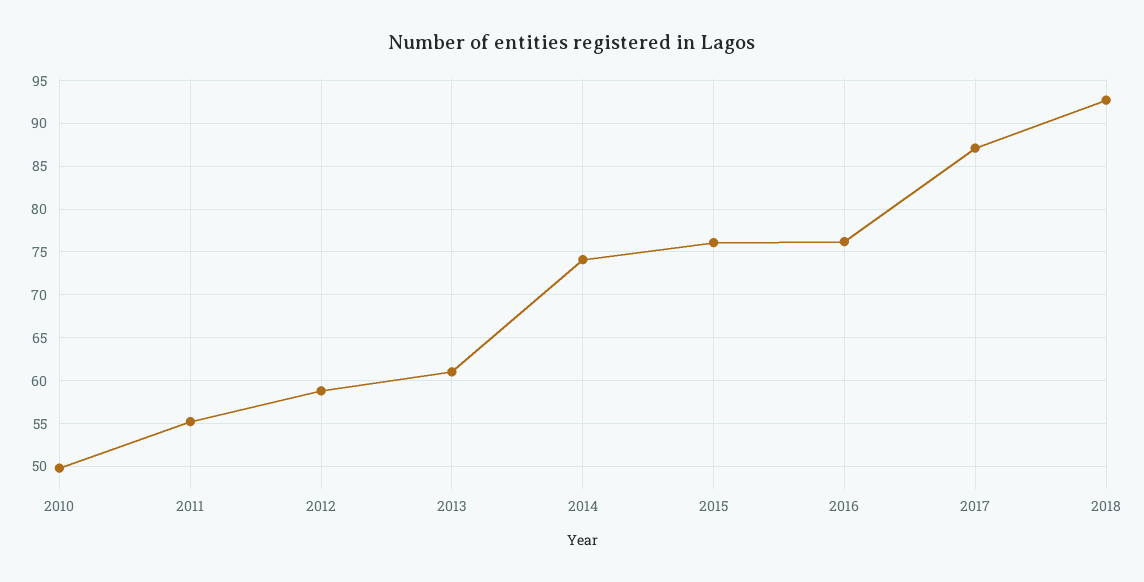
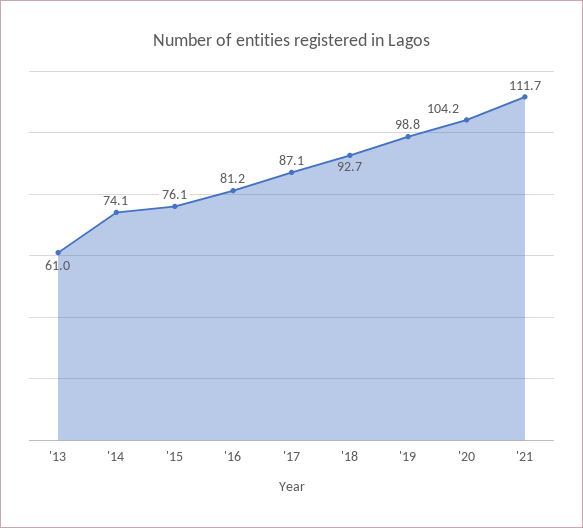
2010: 50 -> none
2011: 55 -> none
2012: 59 -> none
2016: 76 -> 81.2
'19: none -> 98.8
'20: none -> 104.2
'21: none -> 111.7

